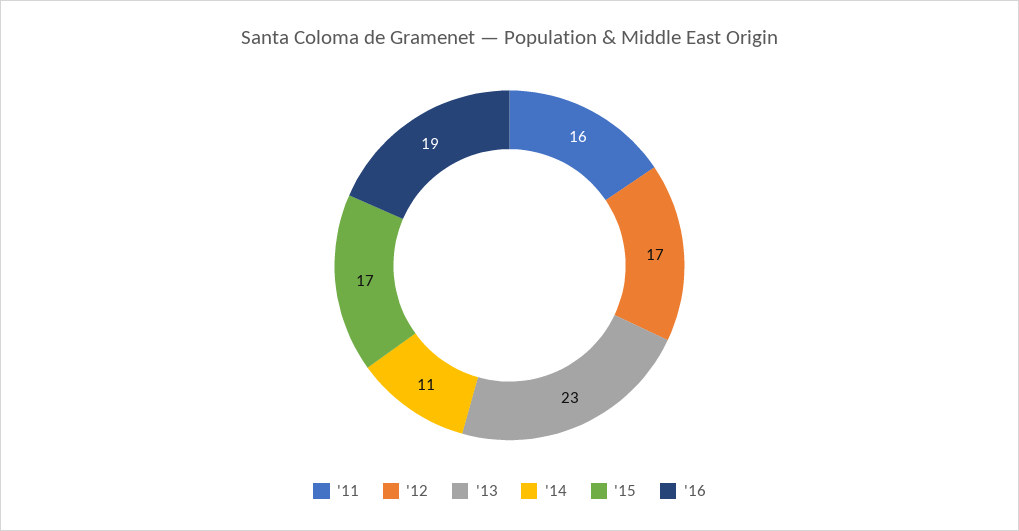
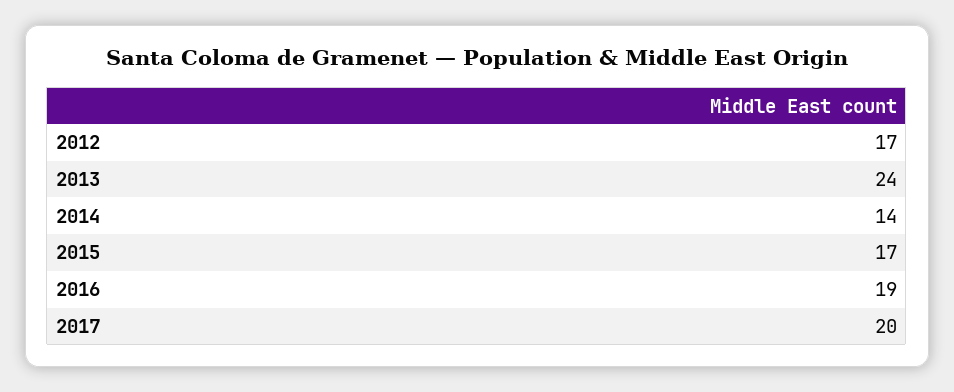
'11: 16 -> none
'13: 23 -> 24
'14: 11 -> 14
2017: none -> 20

